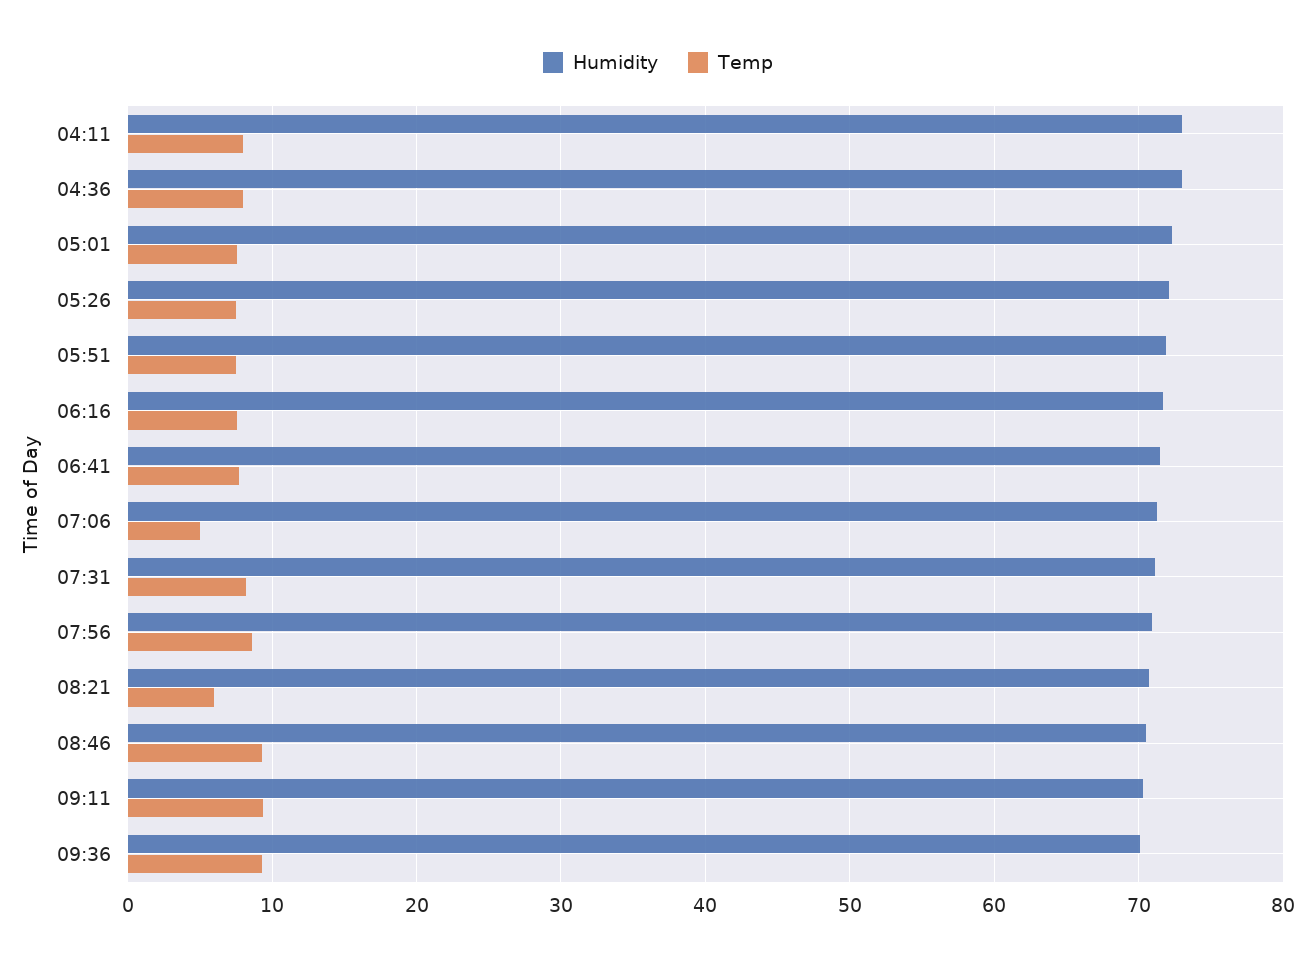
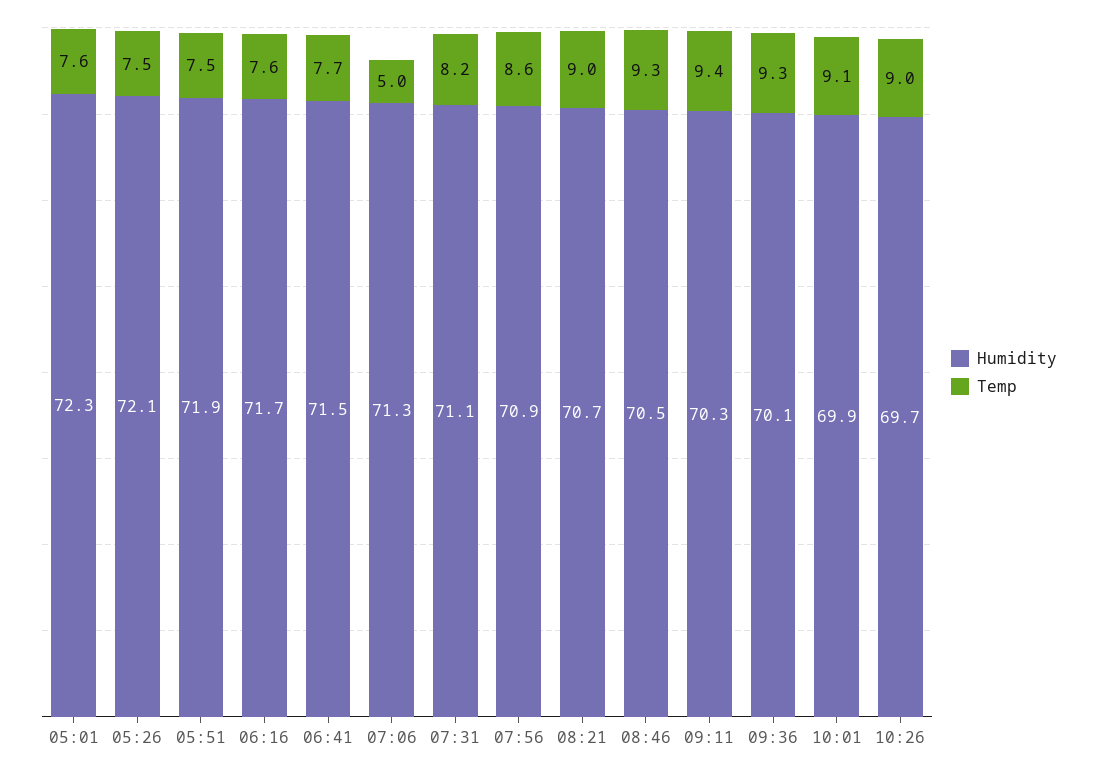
Humidity, 04:11: 73 -> none
Temp, 04:11: 8 -> none
Humidity, 04:36: 73 -> none
Temp, 04:36: 8 -> none
Temp, 08:21: 6 -> 9
Humidity, 10:01: none -> 69.9
Temp, 10:01: none -> 9.1
Humidity, 10:26: none -> 69.7
Temp, 10:26: none -> 9

